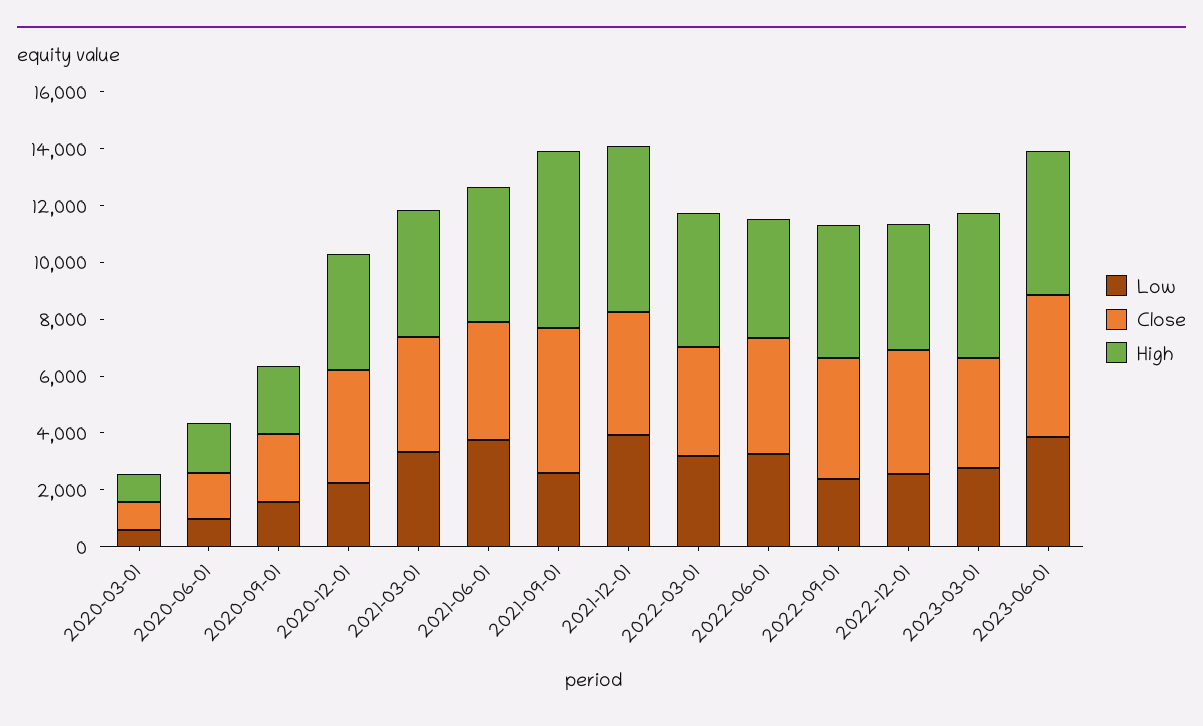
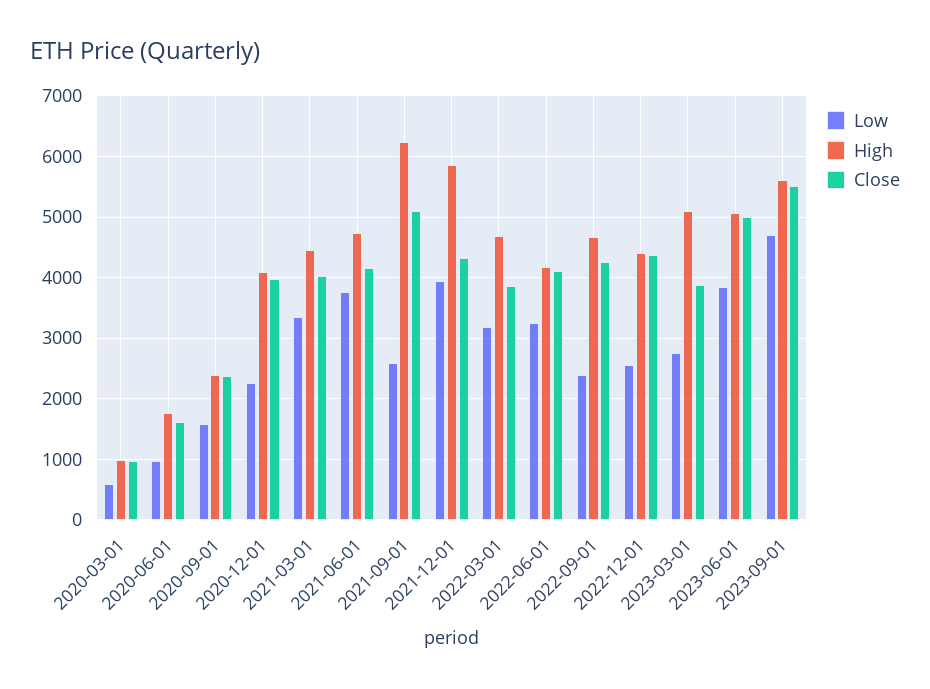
Low, 2023-09-01: none -> 4700
High, 2023-09-01: none -> 5600
Close, 2023-09-01: none -> 5500

